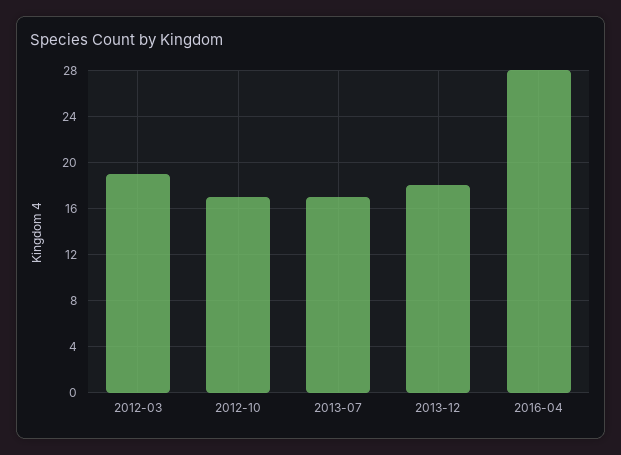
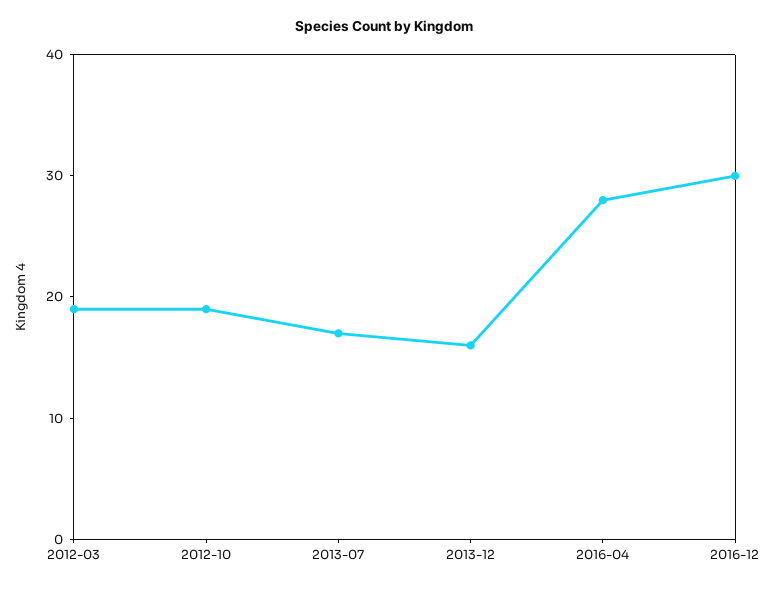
2012-10: 17 -> 19
2013-12: 18 -> 16
2016-12: none -> 30

